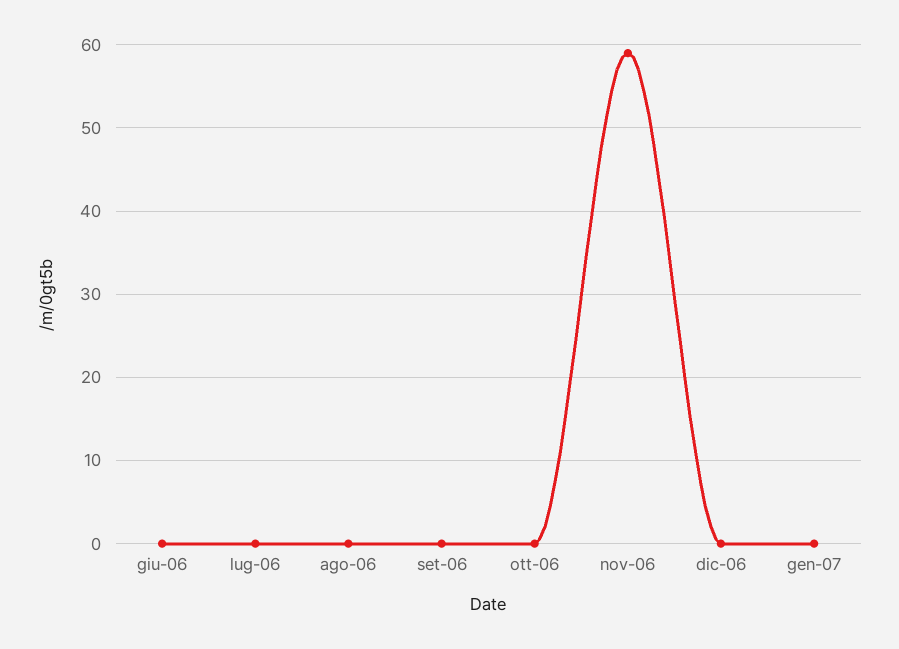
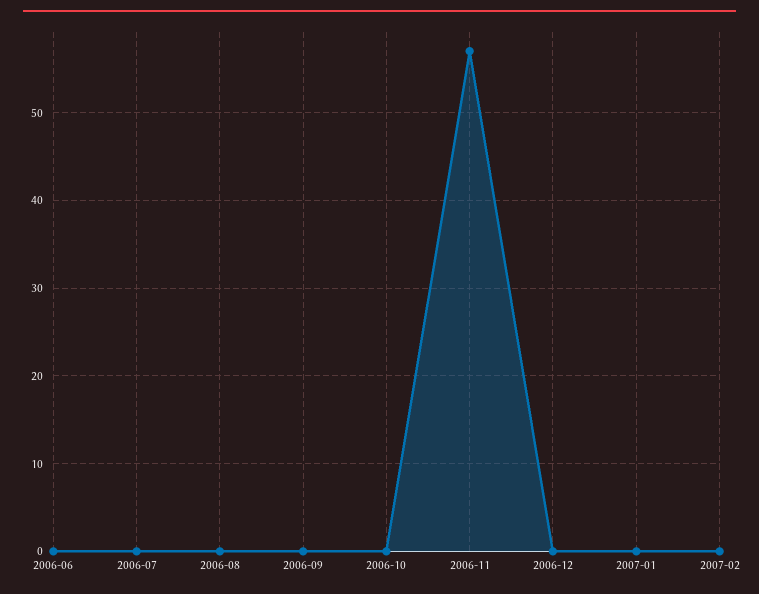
nov-06: 59 -> 57
2007-02: none -> 0

